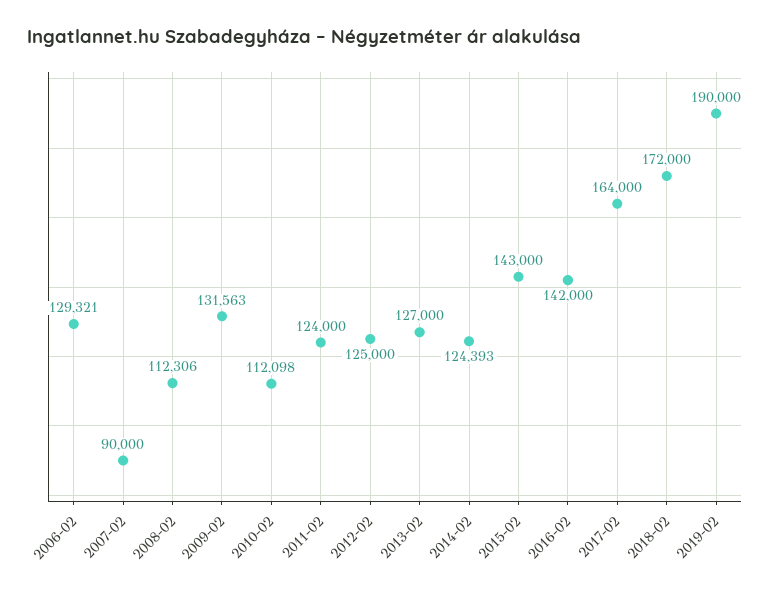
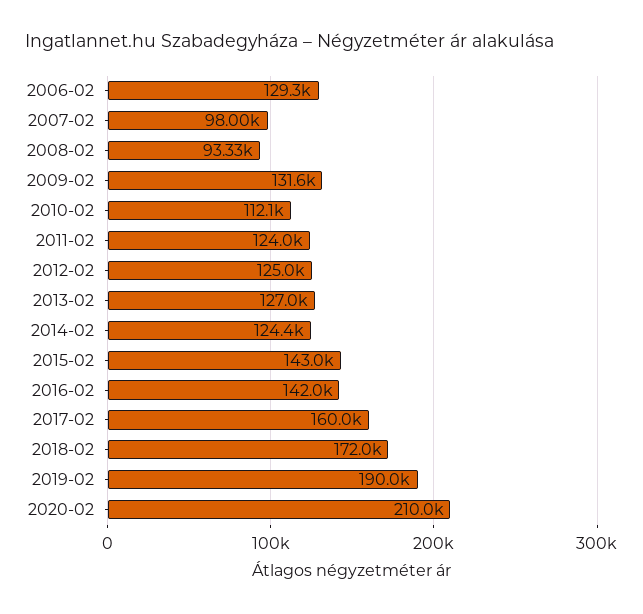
2007-02: 90000 -> 98000
2008-02: 112306 -> 93330
2017-02: 164000 -> 160000
2020-02: none -> 210000

